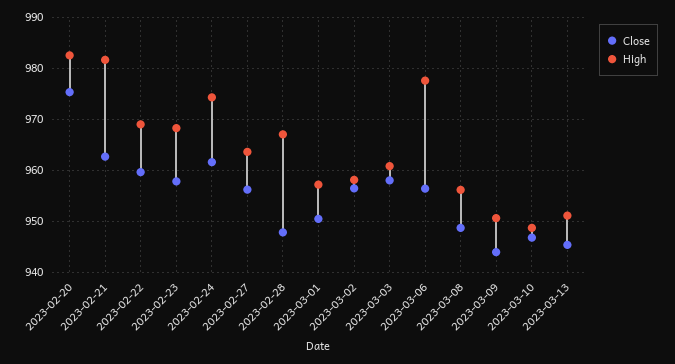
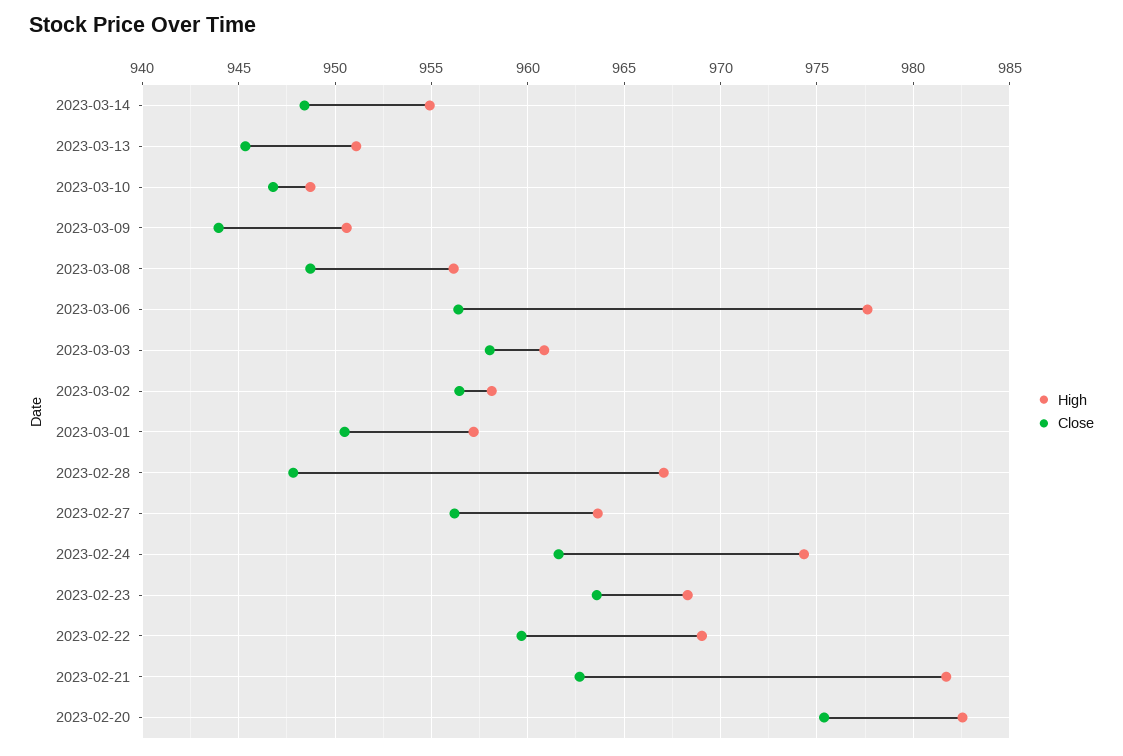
Close, 2023-02-23: 958 -> 963.5
High, 2023-03-14: none -> 955
Close, 2023-03-14: none -> 948.5

